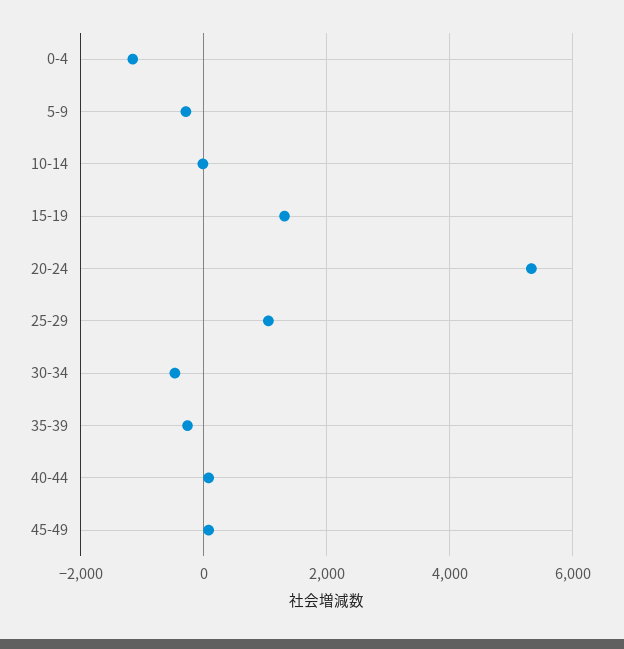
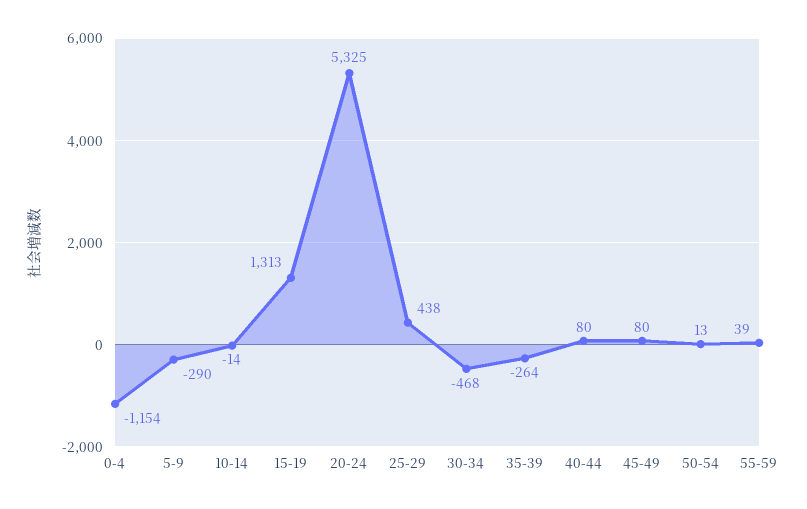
25-29: 1000 -> 438
50-54: none -> 13
55-59: none -> 39

